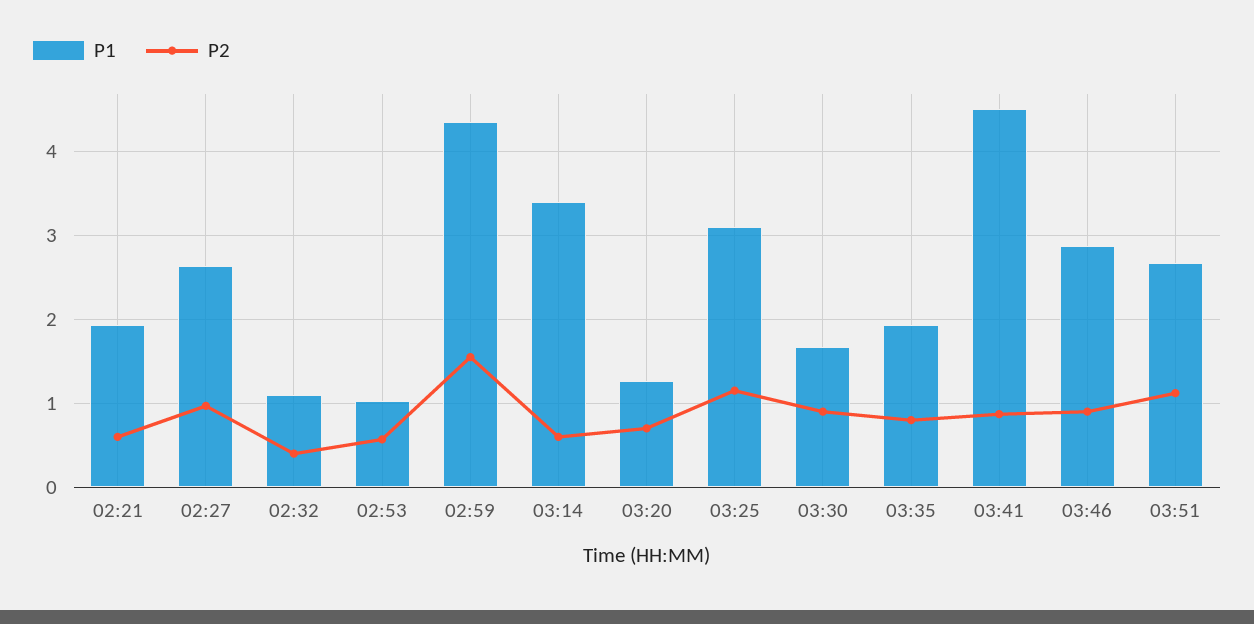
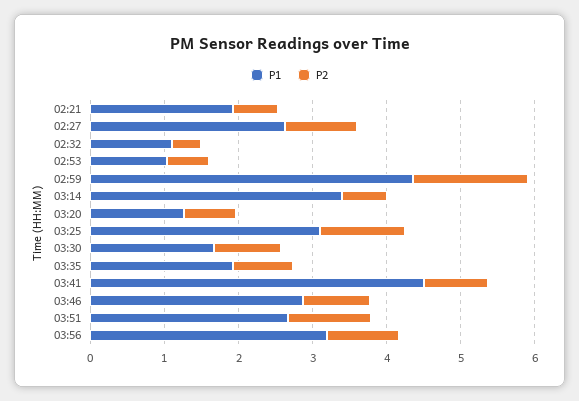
P1, 03:56: none -> 3.2
P2, 03:56: none -> 1

